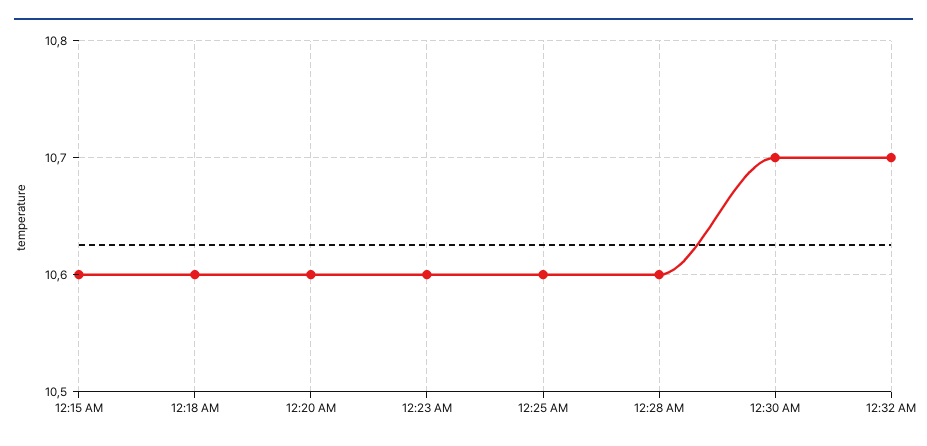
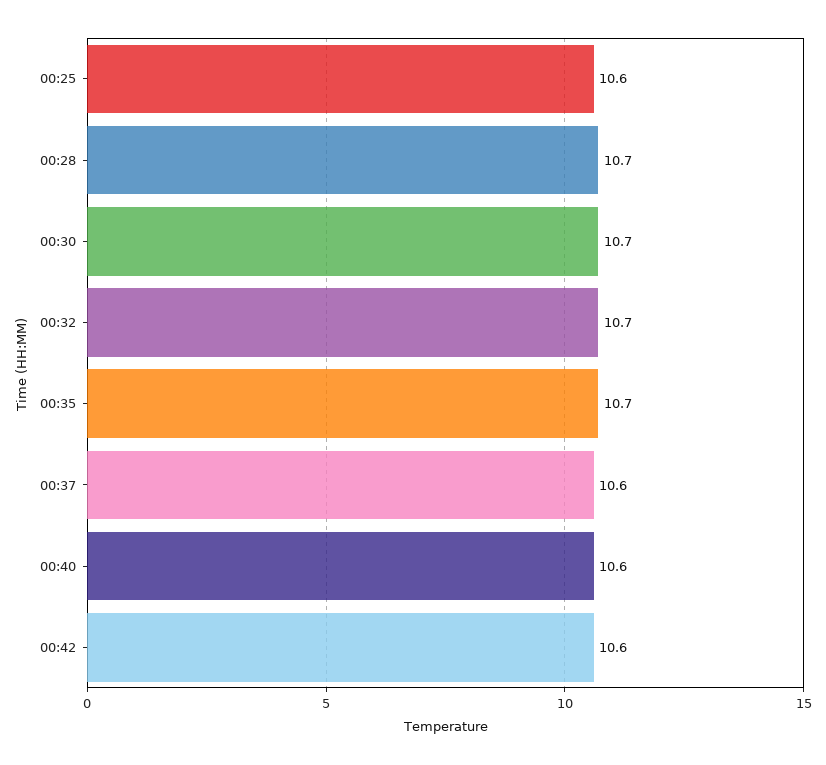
12:15 AM: 10.6 -> none
12:18 AM: 10.6 -> none
12:20 AM: 10.6 -> none
12:23 AM: 10.6 -> none
12:28 AM: 10.6 -> 10.7
00:35: none -> 10.7
00:37: none -> 10.6
00:40: none -> 10.6
00:42: none -> 10.6

